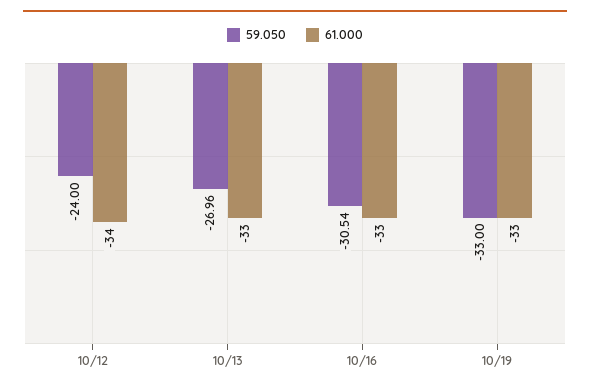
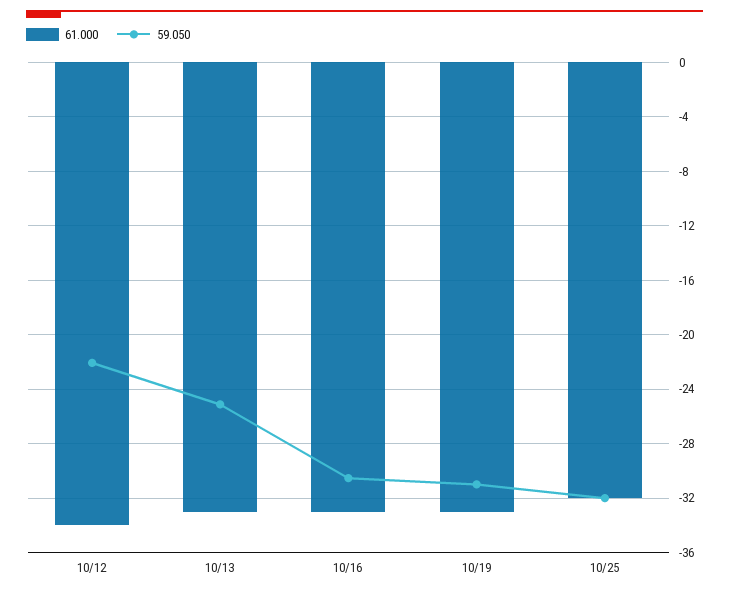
59.050, 10/12: -24 -> -22
59.050, 10/13: -26.96 -> -25
59.050, 10/19: -33 -> -31
61.000, 10/25: none -> -32
59.050, 10/25: none -> -32

